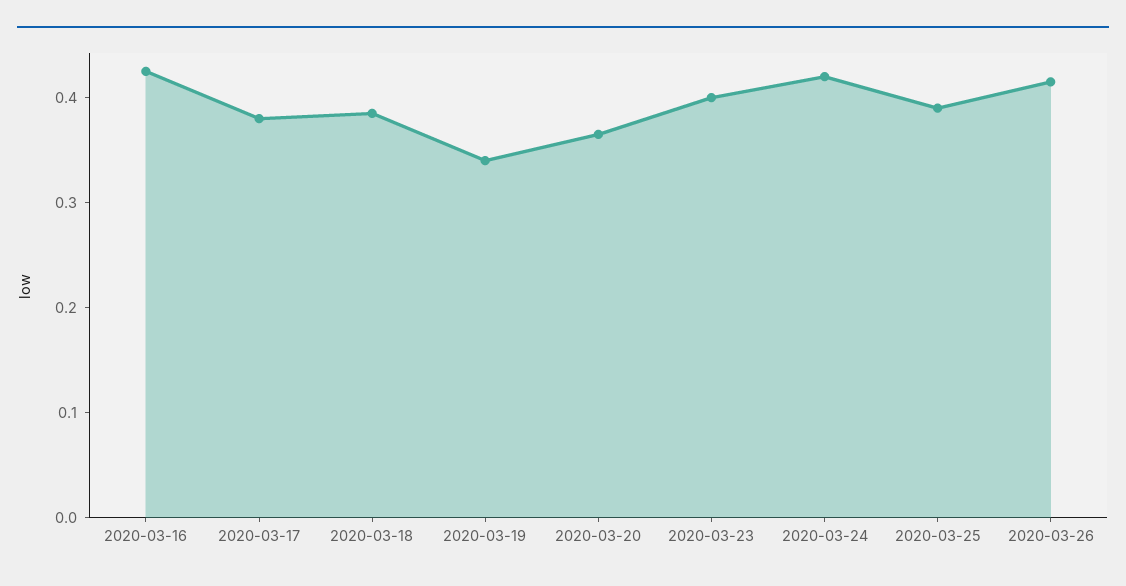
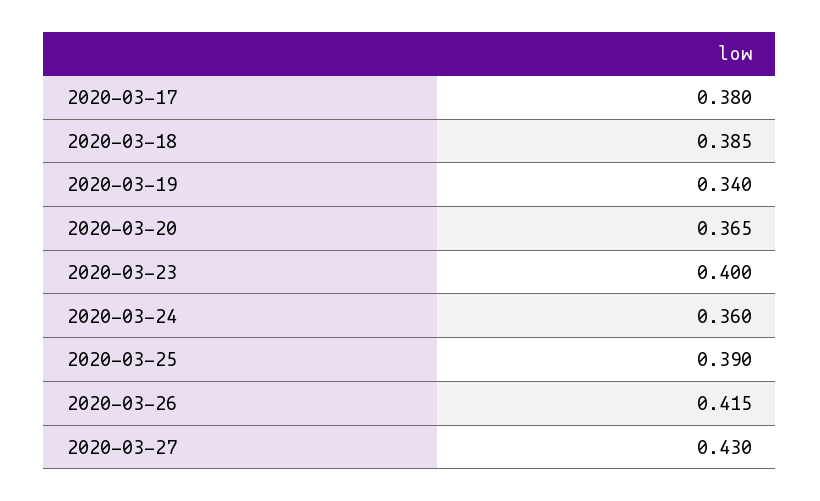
2020-03-16: 0.42 -> none
2020-03-24: 0.42 -> 0.36
2020-03-27: none -> 0.43

